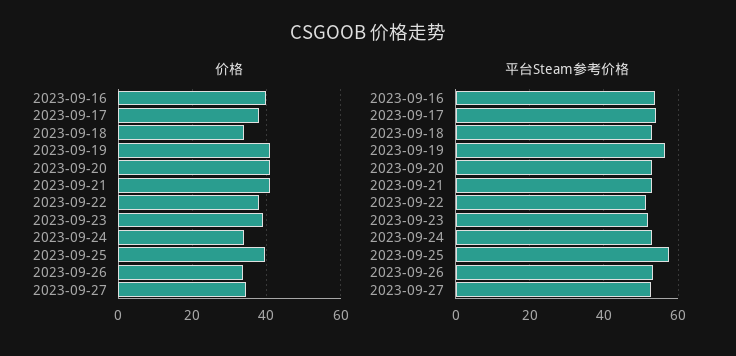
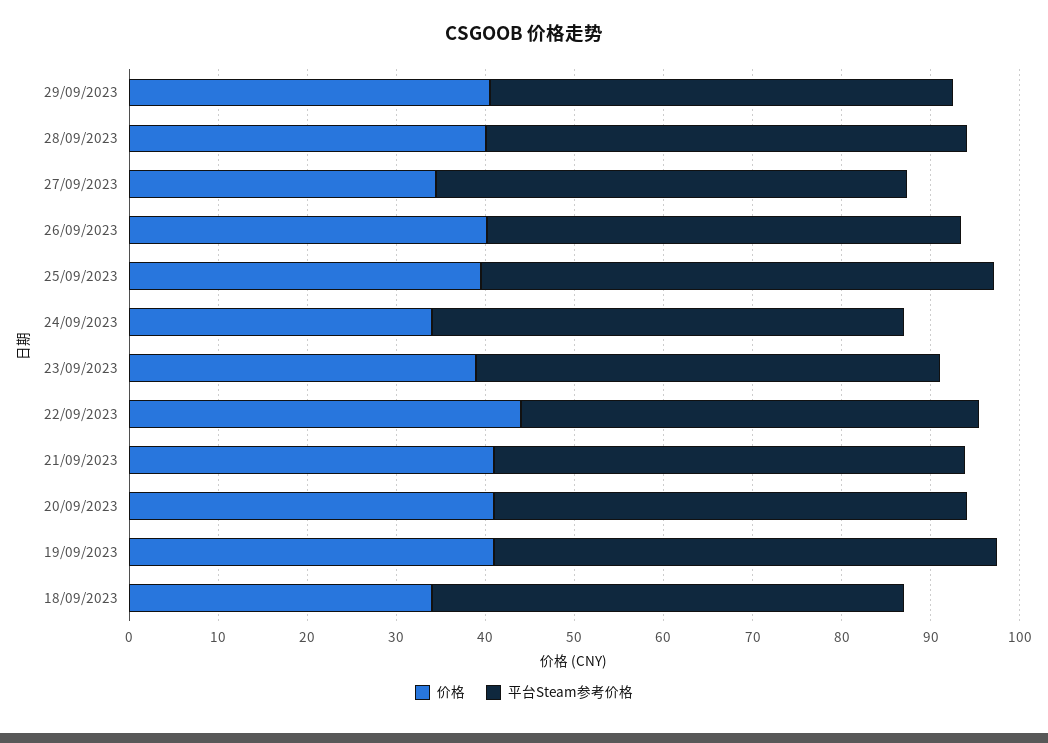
价格, 2023-09-16: 40 -> none
价格, 2023-09-17: 38 -> none
价格, 2023-09-22: 38 -> 44
价格, 2023-09-26: 34 -> 40
平台Steam参考价格, 2023-09-16: 54 -> none
平台Steam参考价格, 2023-09-17: 54 -> none
价格, 29/09/2023: none -> 40
平台Steam参考价格, 29/09/2023: none -> 52
价格, 28/09/2023: none -> 40
平台Steam参考价格, 28/09/2023: none -> 54

